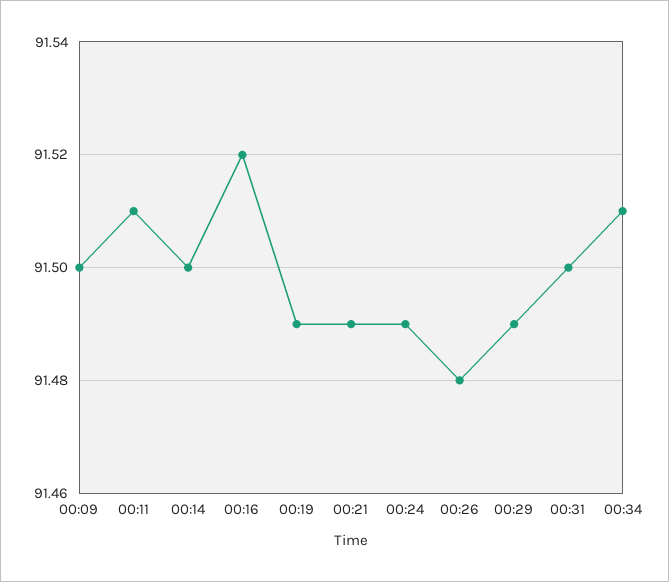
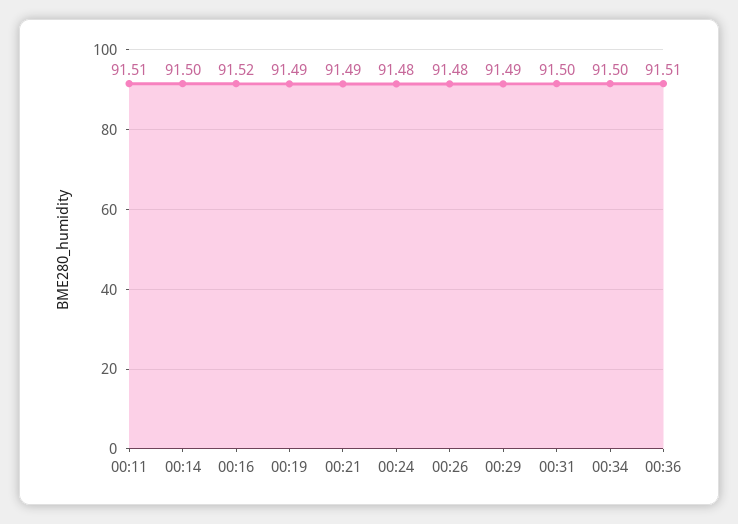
00:09: 91.5 -> none
00:24: 91.49 -> 91.48
00:34: 91.51 -> 91.5
00:36: none -> 91.51

